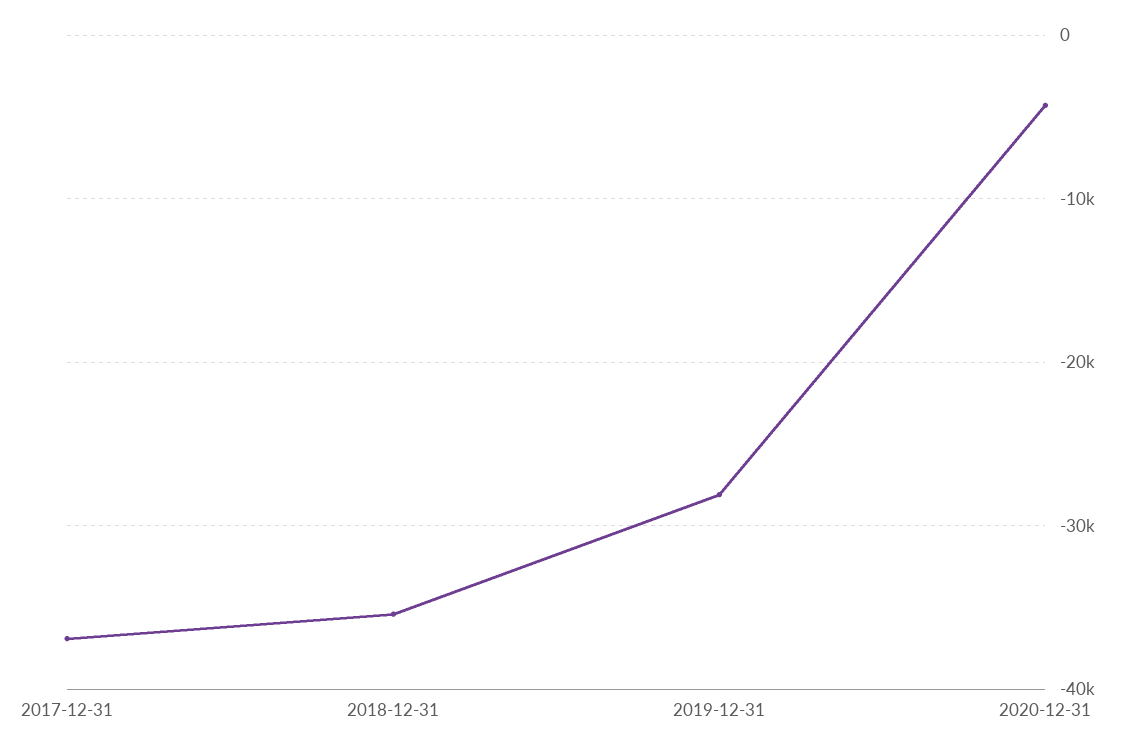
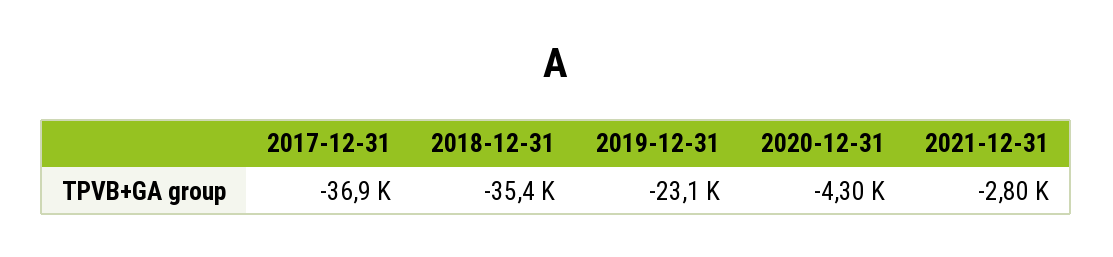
2019-12-31: -28000 -> -23100
2021-12-31: none -> -2800

